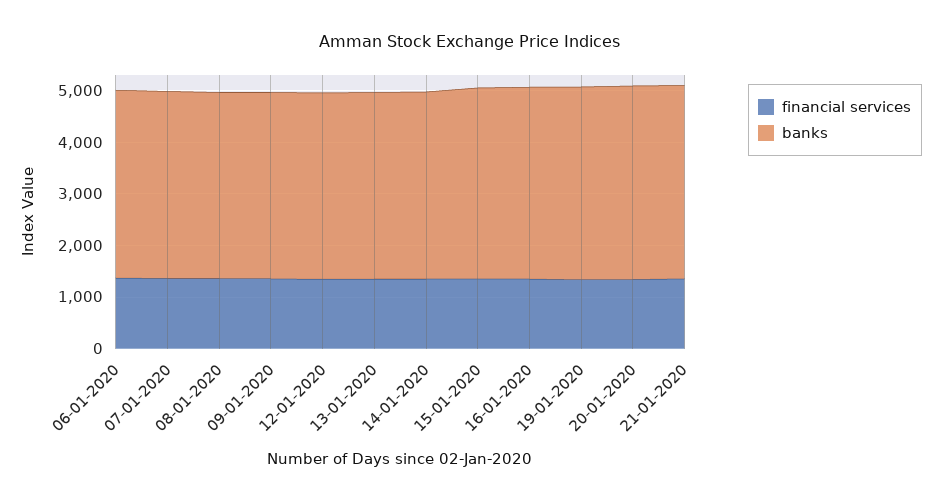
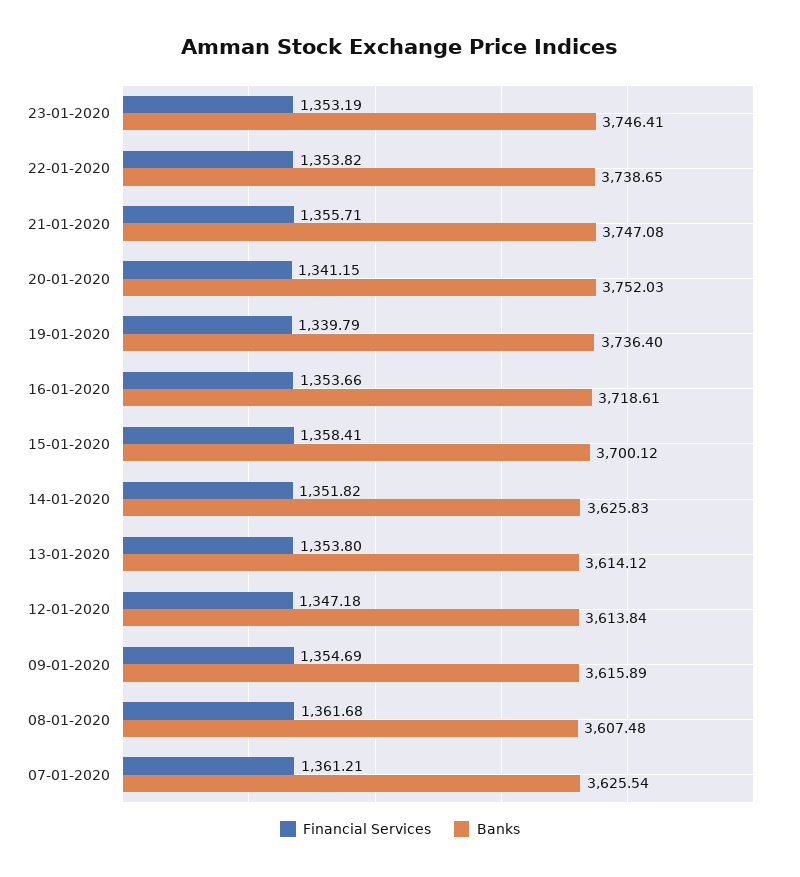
financial services, 06-01-2020: 1400 -> none
banks, 06-01-2020: 3600 -> none
financial services, 23-01-2020: none -> 1353.19
banks, 23-01-2020: none -> 3746.41
financial services, 22-01-2020: none -> 1353.82
banks, 22-01-2020: none -> 3738.65

